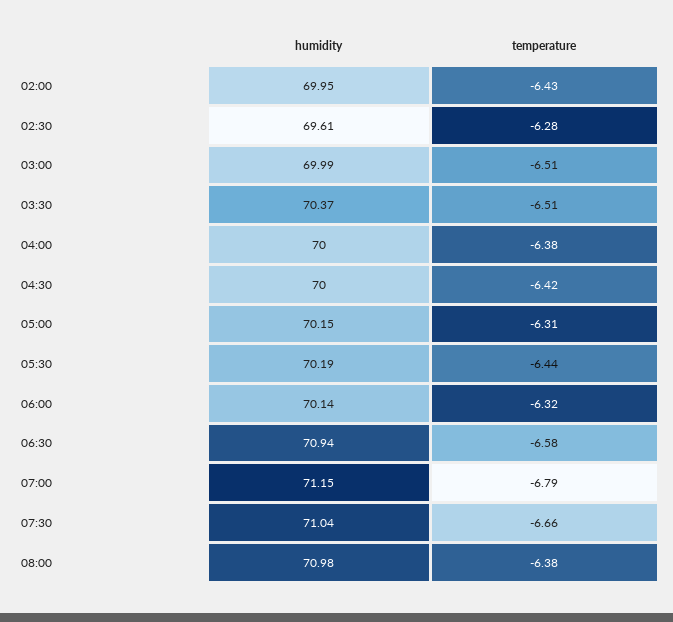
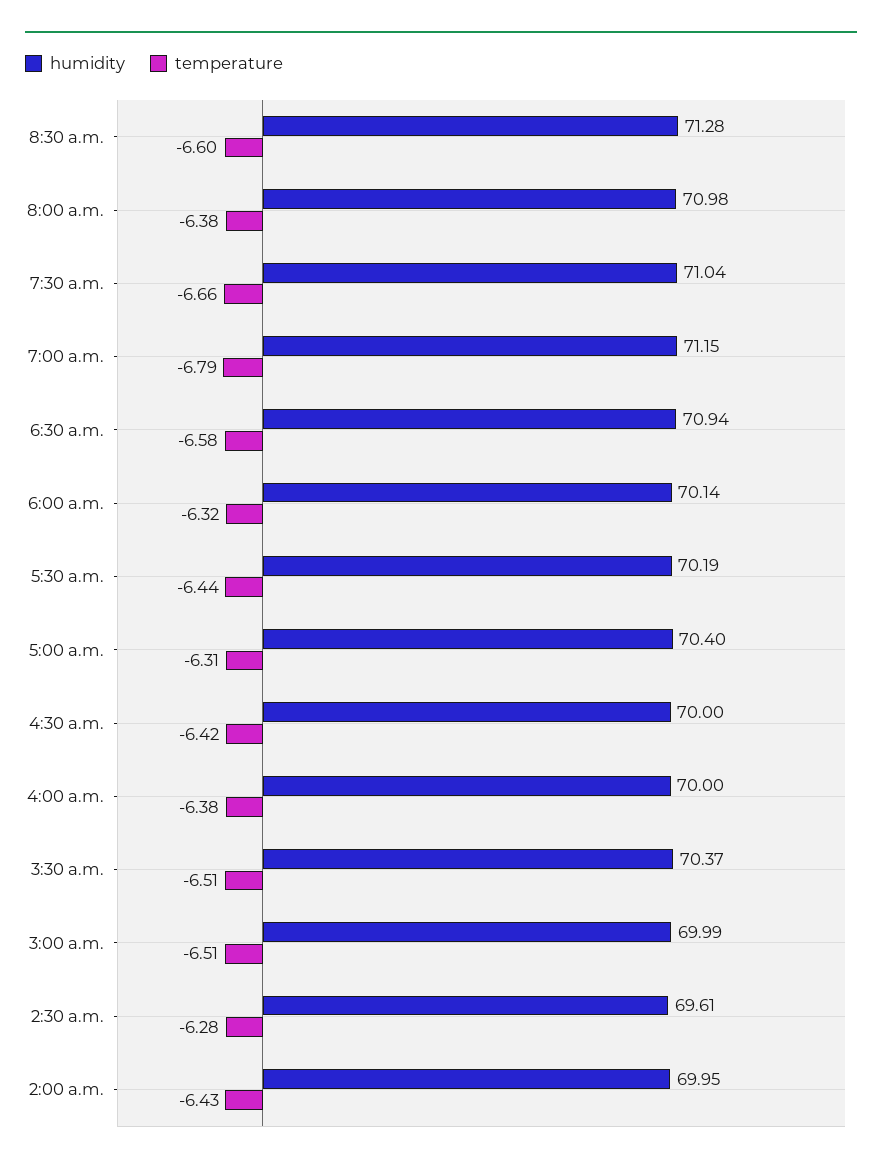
humidity, 05:00: 70.15 -> 70.4
humidity, 8:30 a.m.: none -> 71.28
temperature, 8:30 a.m.: none -> -6.6

